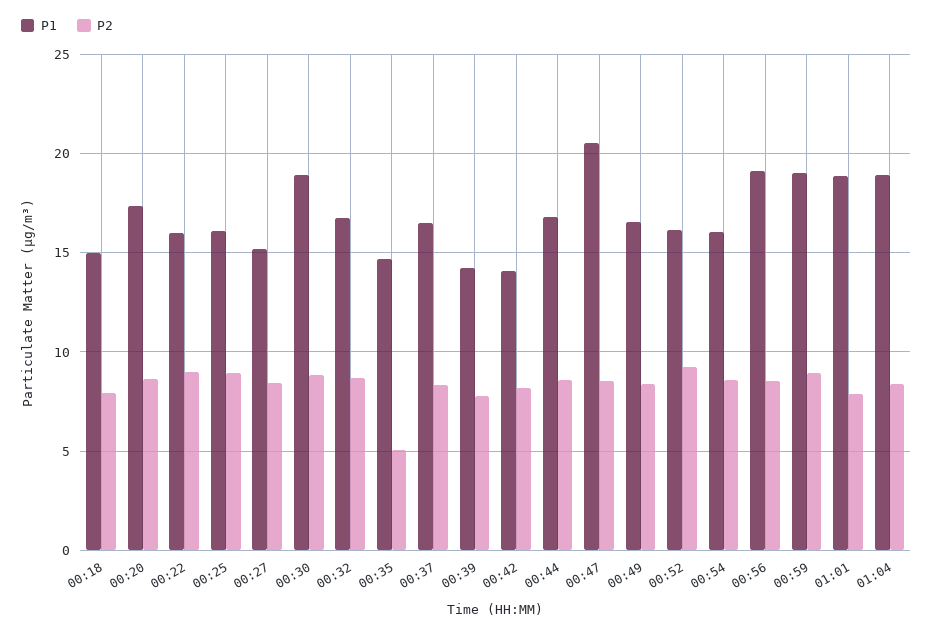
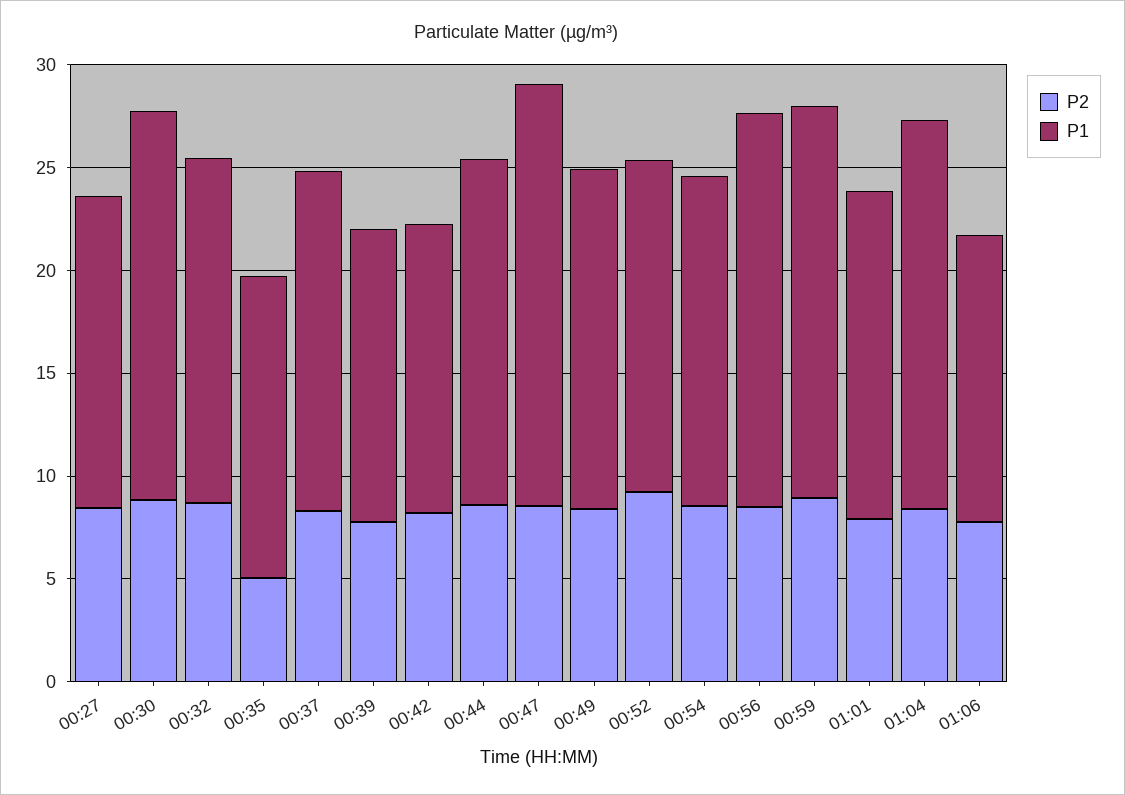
P1, 00:18: 15 -> none
P2, 00:18: 8 -> none
P1, 00:20: 17.5 -> none
P2, 00:20: 8.5 -> none
P1, 00:22: 16 -> none
P2, 00:22: 9 -> none
P1, 00:25: 16 -> none
P2, 00:25: 9 -> none
P1, 01:01: 19 -> 16
P2, 01:06: none -> 8
P1, 01:06: none -> 14

